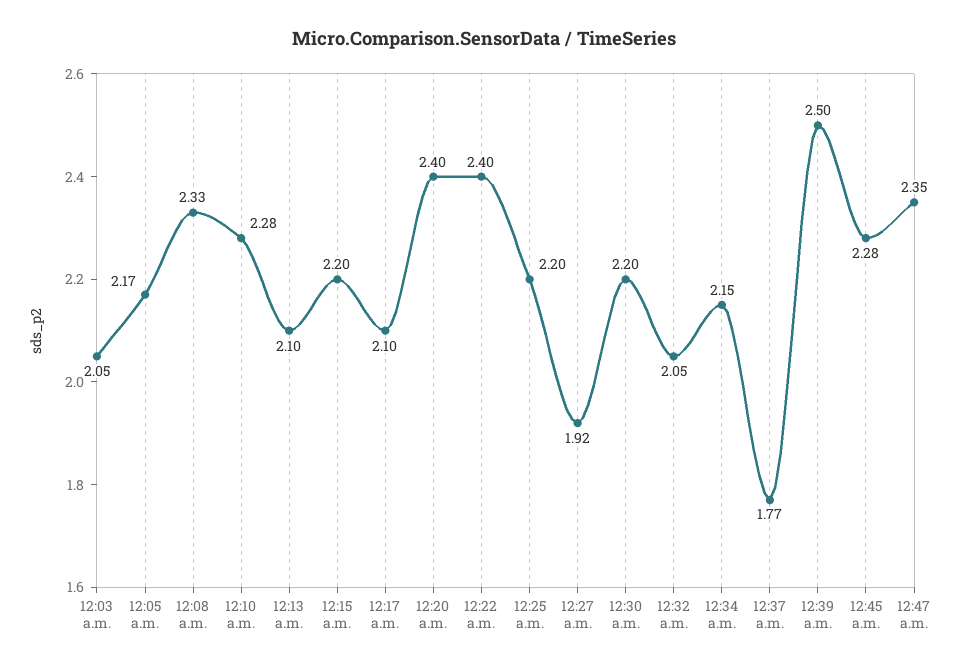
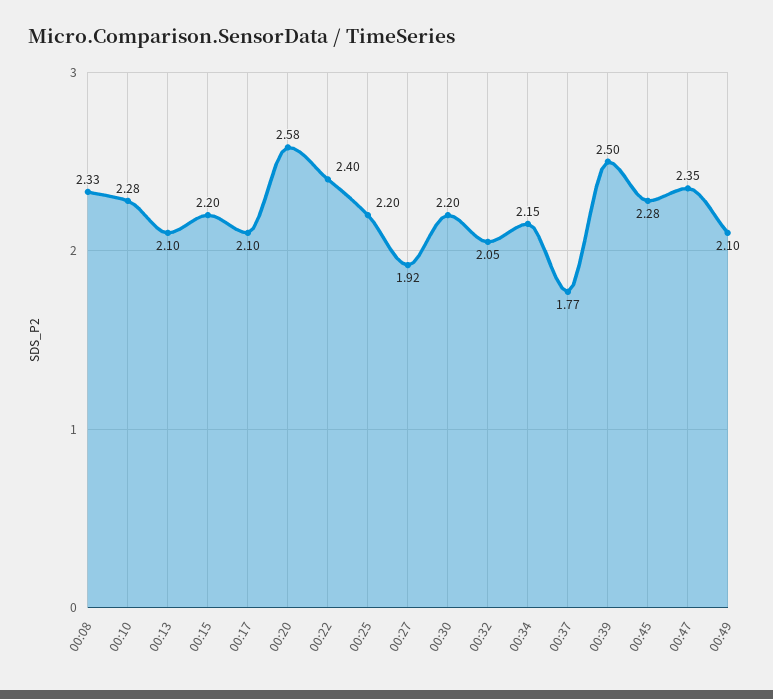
12:03 a.m.: 2.05 -> none
12:05 a.m.: 2.17 -> none
12:20 a.m.: 2.4 -> 2.58
00:49: none -> 2.1

